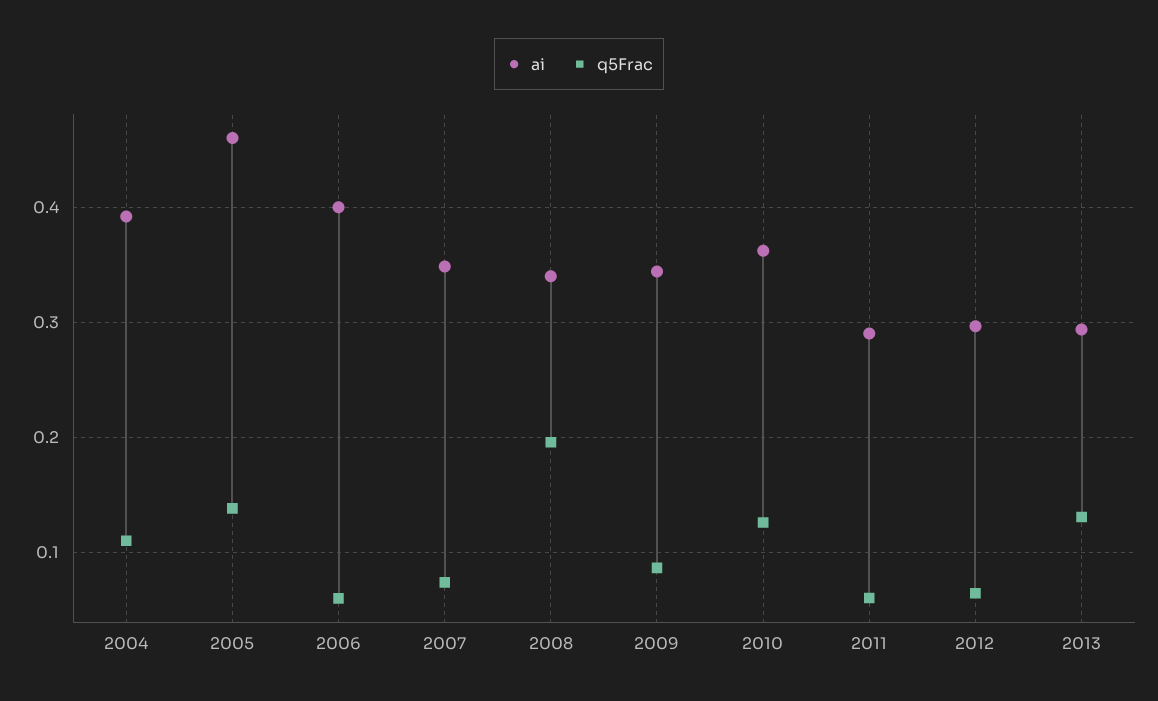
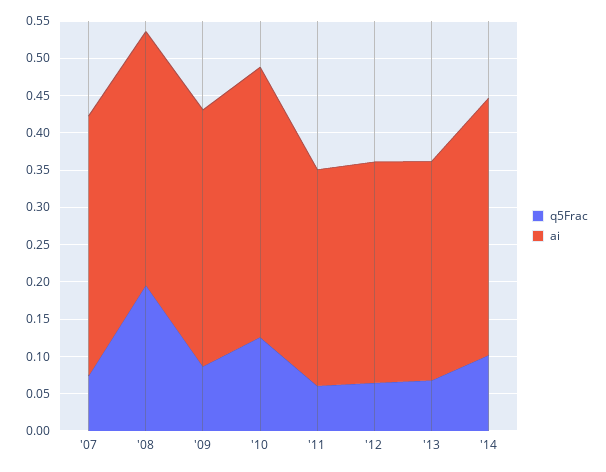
ai, 2004: 0.39 -> none
q5Frac, 2004: 0.11 -> none
ai, 2005: 0.46 -> none
q5Frac, 2005: 0.14 -> none
ai, 2006: 0.4 -> none
q5Frac, 2006: 0.06 -> none
q5Frac, 2013: 0.13 -> 0.075
q5Frac, '14: none -> 0.1
ai, '14: none -> 0.35

